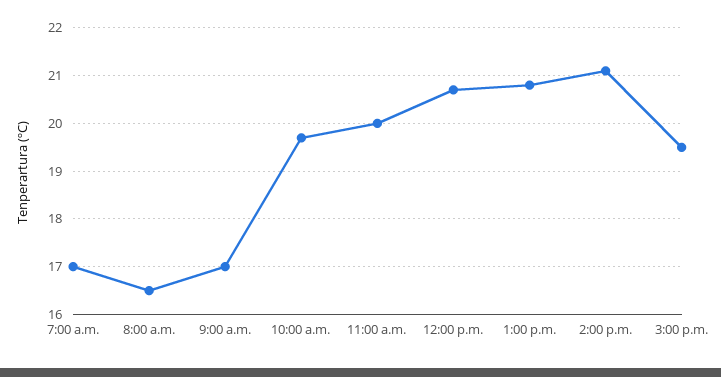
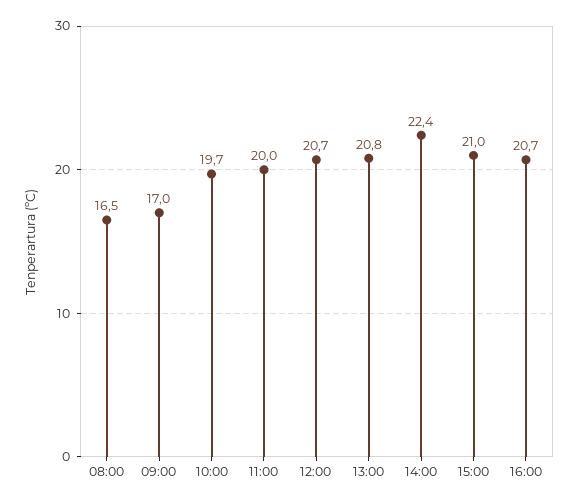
7:00 a.m.: 17 -> none
2:00 p.m.: 21 -> 22.4
3:00 p.m.: 19.5 -> 21
16:00: none -> 20.7

